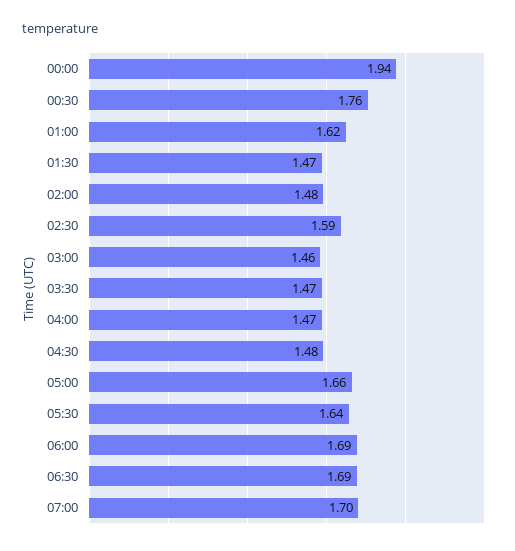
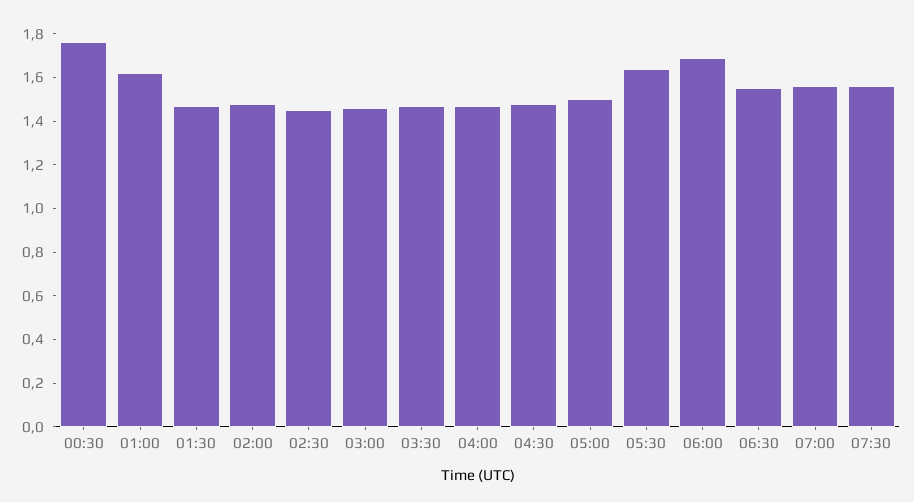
00:00: 1.94 -> none
02:30: 1.59 -> 1.45
05:00: 1.66 -> 1.5
06:30: 1.69 -> 1.55
07:00: 1.7 -> 1.55
07:30: none -> 1.55

